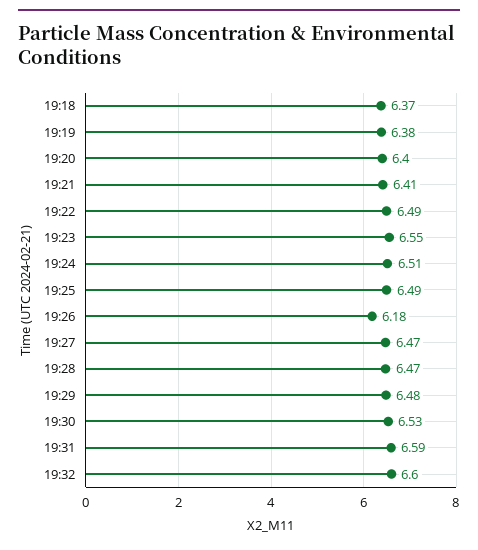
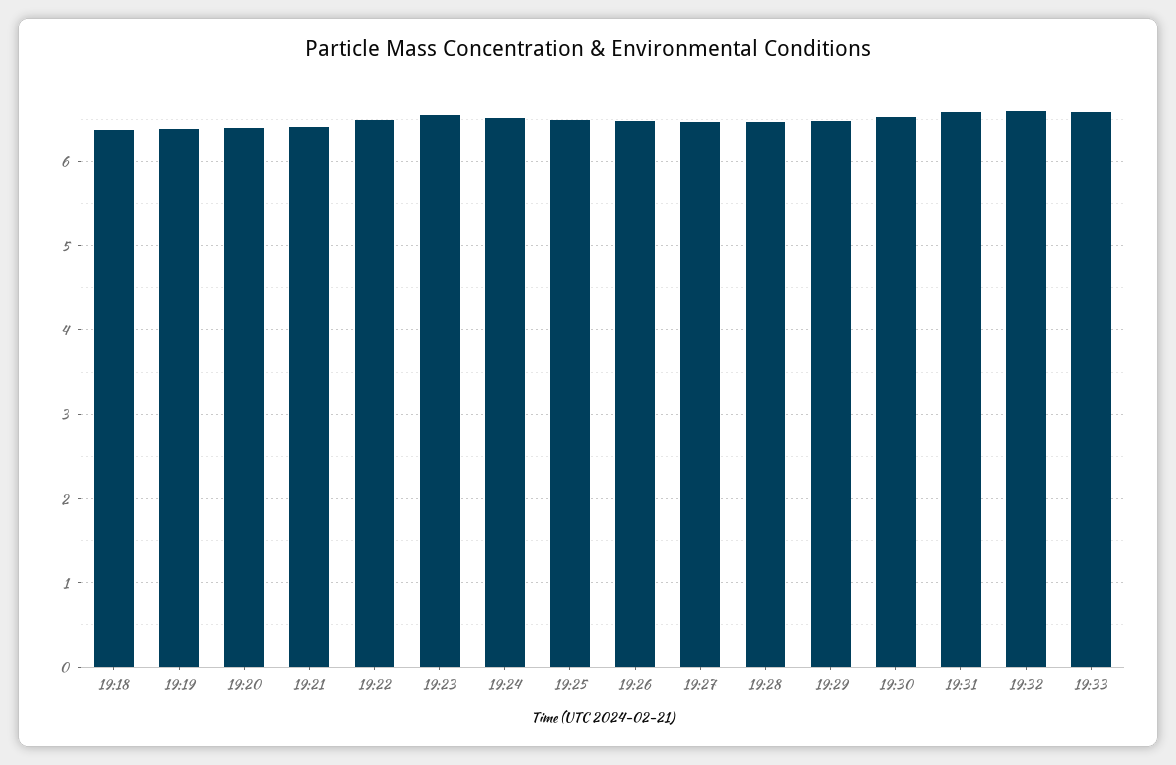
19:26: 6.18 -> 6.5
19:33: none -> 6.6

